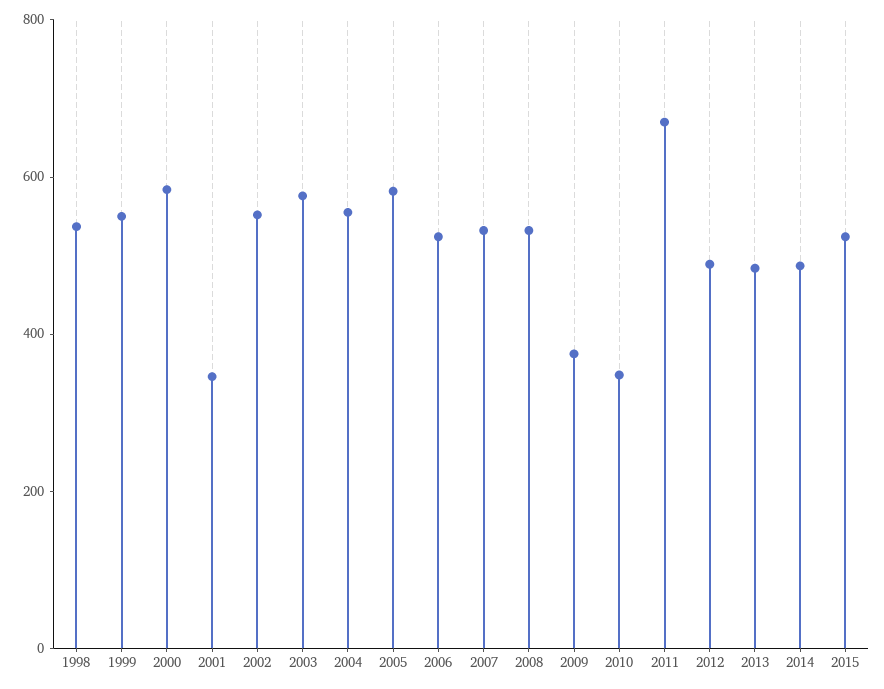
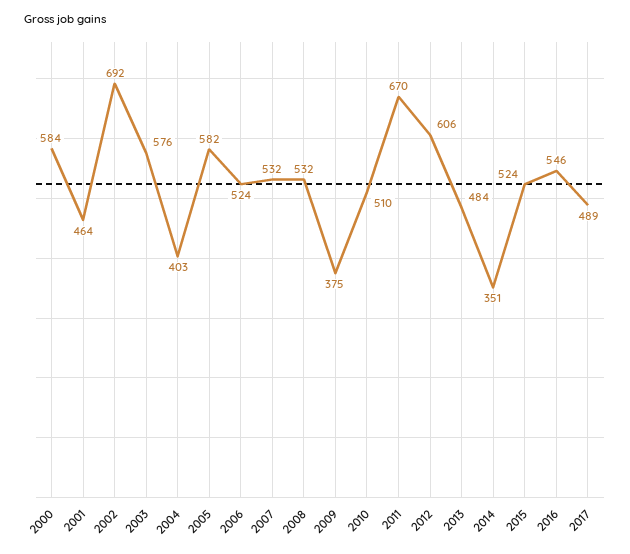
1998: 550 -> none
1999: 550 -> none
2001: 350 -> 464
2002: 550 -> 692
2004: 550 -> 403
2010: 350 -> 510
2012: 500 -> 606
2014: 500 -> 351
2016: none -> 546
2017: none -> 489

